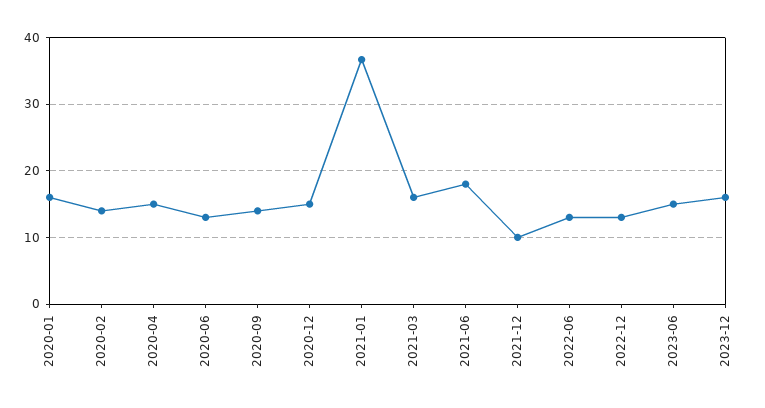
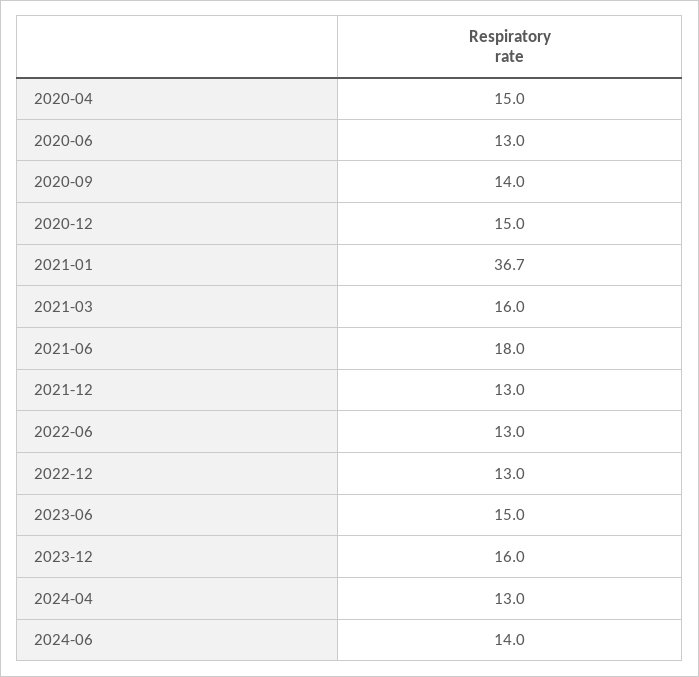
2020-01: 16 -> none
2020-02: 14 -> none
2021-12: 10 -> 13
2024-04: none -> 13
2024-06: none -> 14

